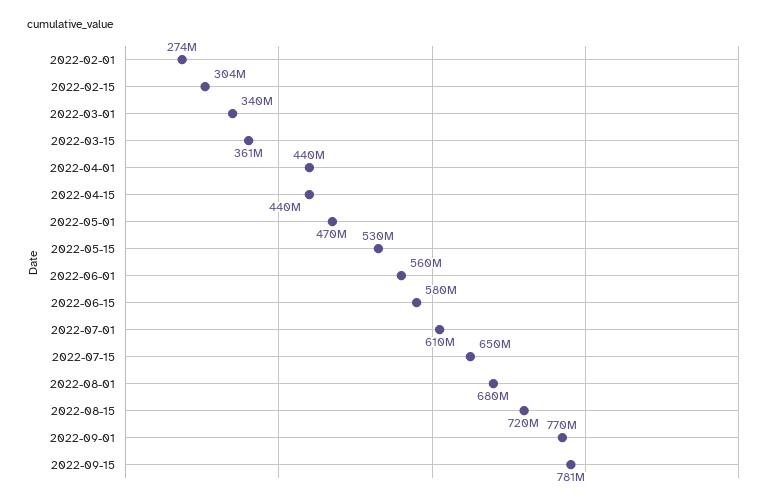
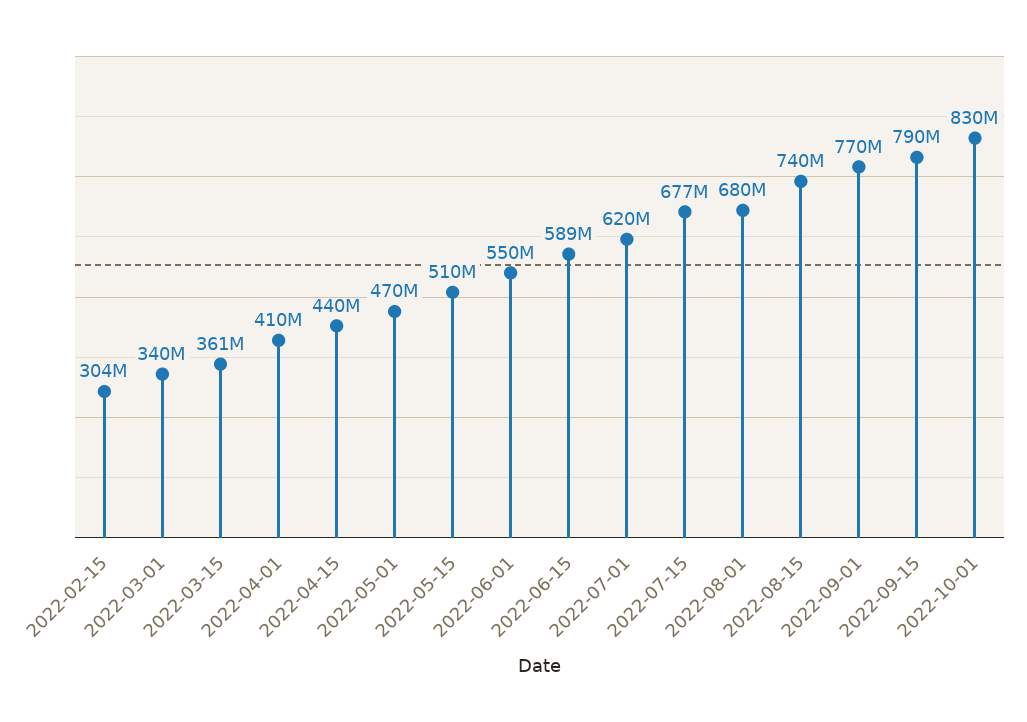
2022-02-01: 274000000 -> none
2022-04-01: 440000000 -> 410000000
2022-05-15: 530000000 -> 510000000
2022-06-01: 560000000 -> 550000000
2022-06-15: 580000000 -> 589000000
2022-07-01: 610000000 -> 620000000
2022-07-15: 650000000 -> 677000000
2022-08-15: 720000000 -> 740000000
2022-09-15: 781000000 -> 790000000
2022-10-01: none -> 830000000

